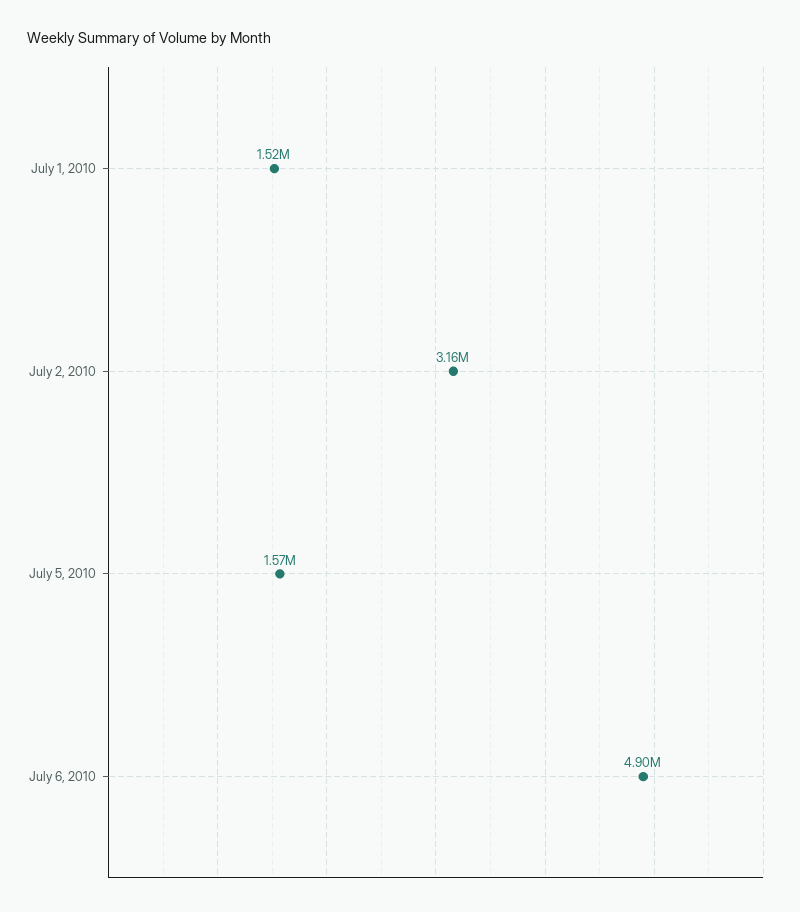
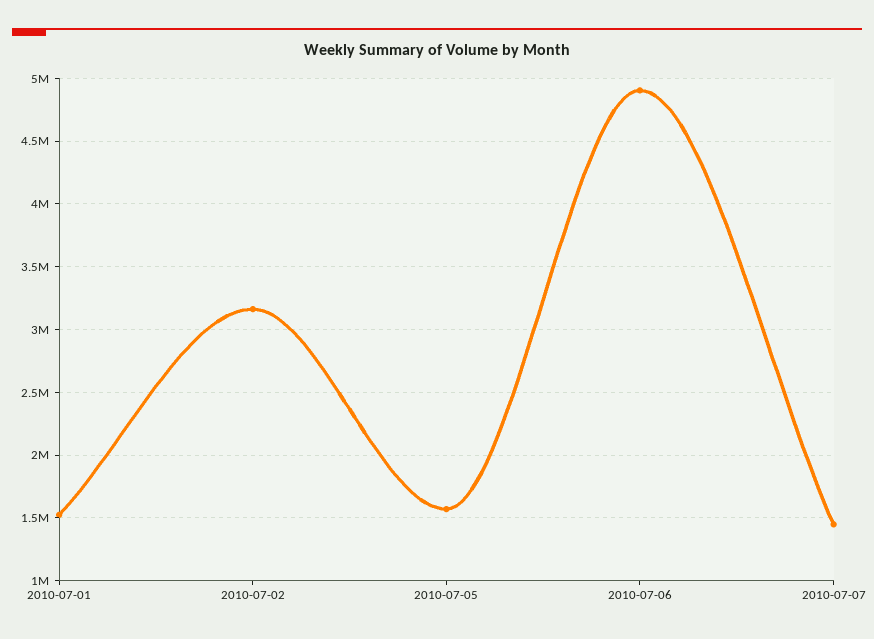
2010-07-07: none -> 1450000

